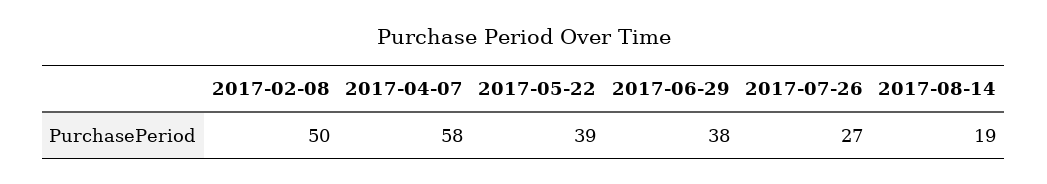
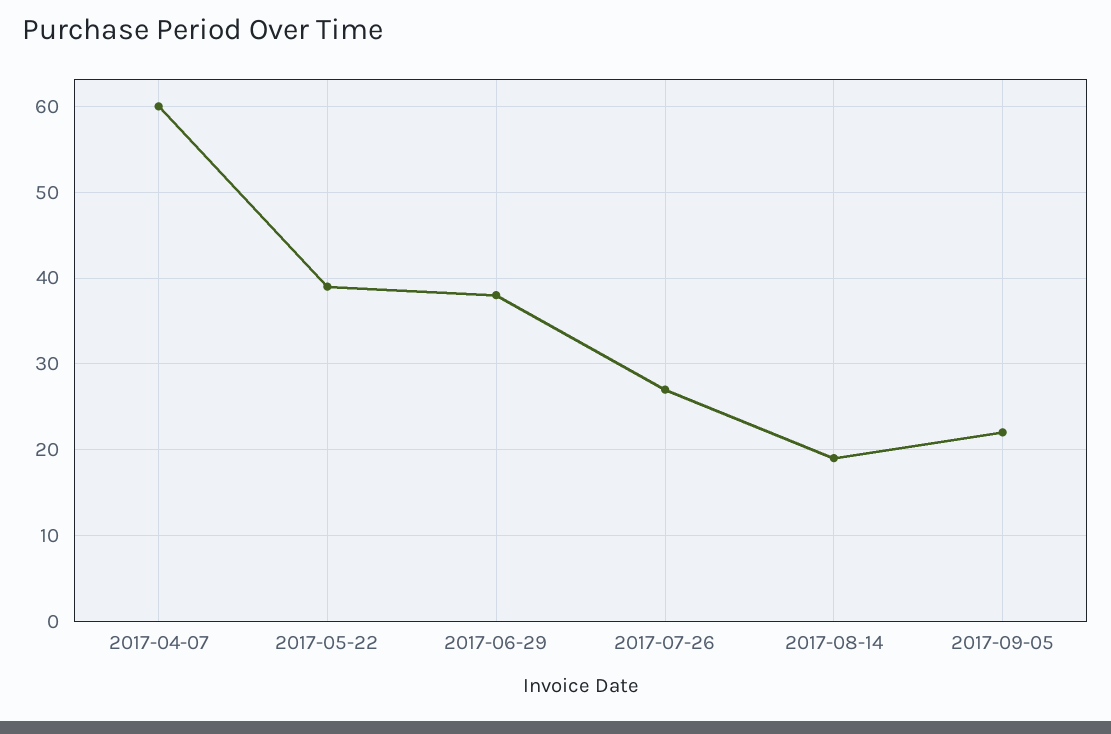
2017-02-08: 50 -> none
2017-04-07: 58 -> 60
2017-09-05: none -> 22

